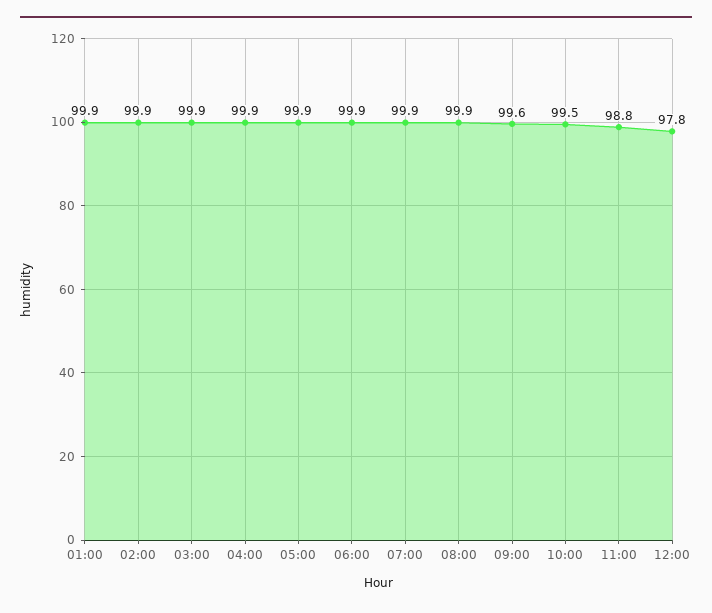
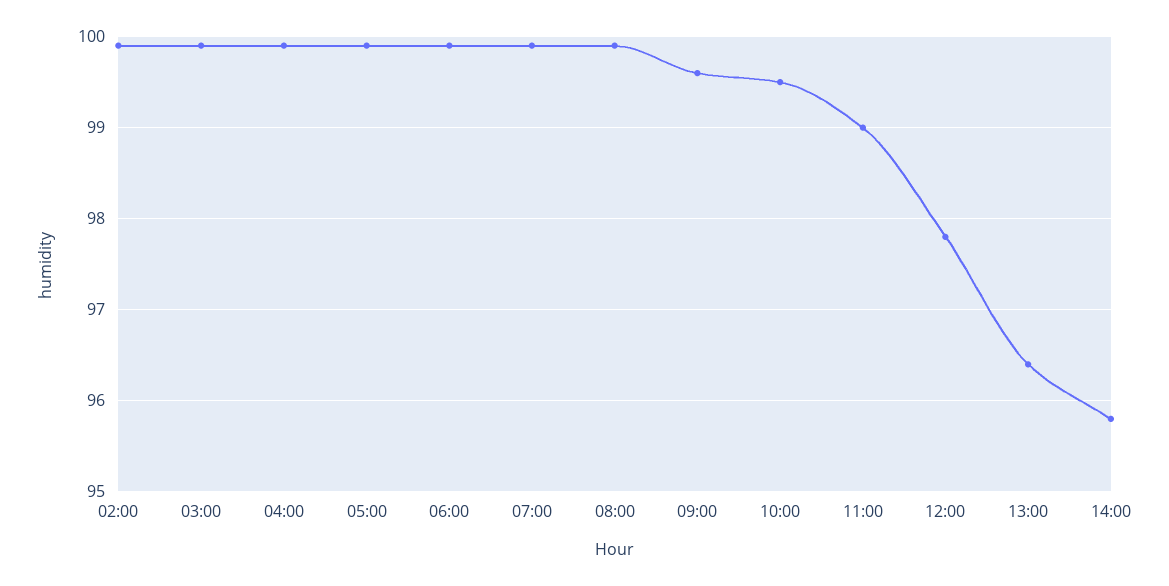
01:00: 99.9 -> none
11:00: 98.8 -> 99
13:00: none -> 96.4
14:00: none -> 95.8

